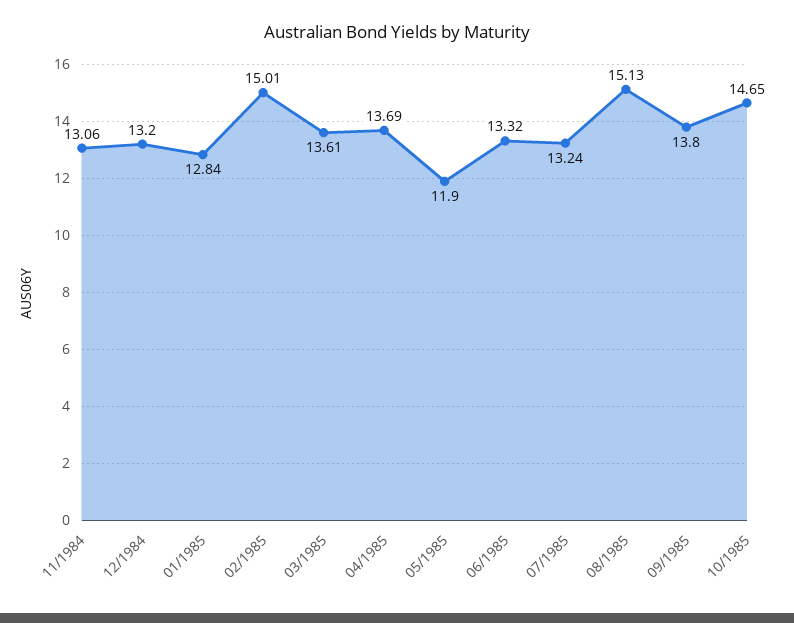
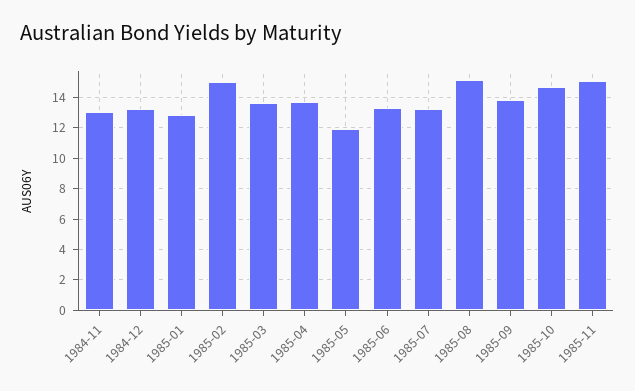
1985-11: none -> 15

